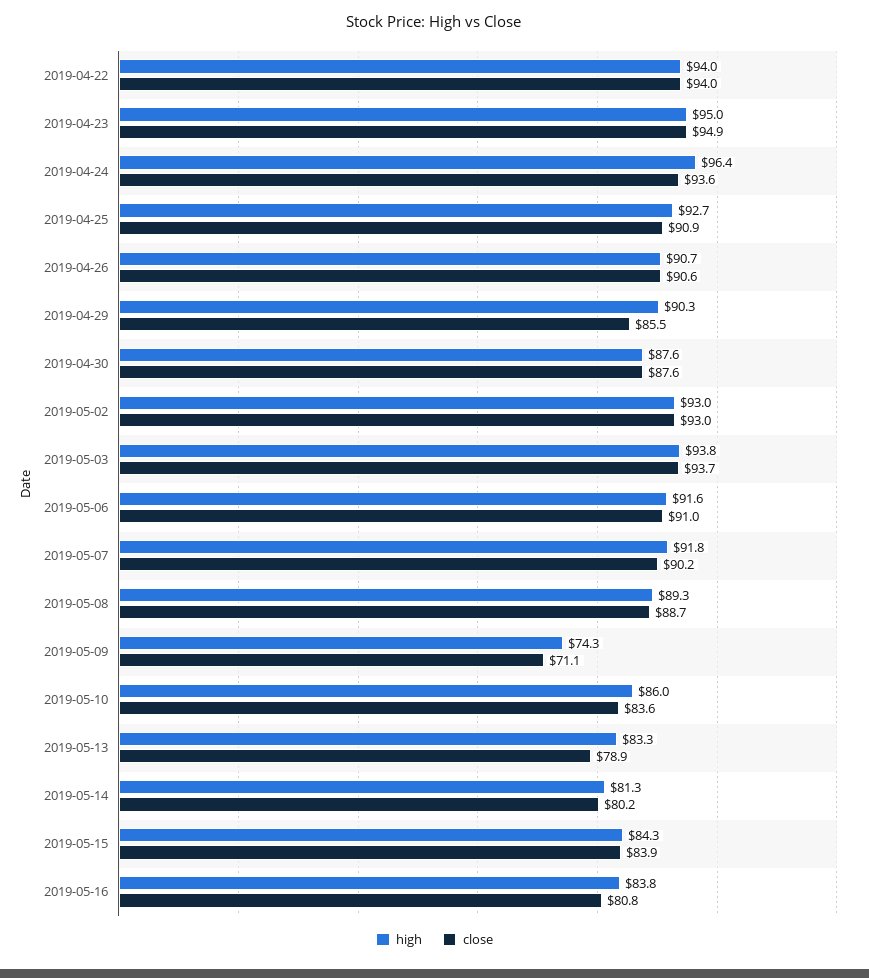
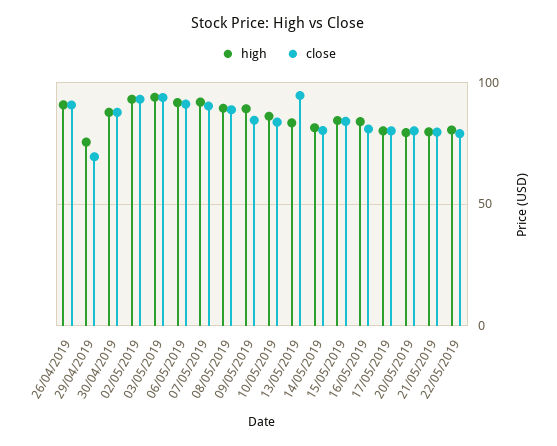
high, 2019-04-22: 94 -> none
close, 2019-04-22: 94 -> none
high, 2019-04-23: 95 -> none
close, 2019-04-23: 94.9 -> none
high, 2019-04-24: 96.4 -> none
close, 2019-04-24: 93.6 -> none
high, 2019-04-25: 92.7 -> none
close, 2019-04-25: 90.9 -> none
high, 2019-04-29: 90.3 -> 75
close, 2019-04-29: 85.5 -> 70
high, 2019-05-09: 74.3 -> 90
close, 2019-05-09: 71.1 -> 85
close, 2019-05-13: 78.9 -> 95
high, 17/05/2019: none -> 80
close, 17/05/2019: none -> 80
high, 20/05/2019: none -> 80
close, 20/05/2019: none -> 80
high, 21/05/2019: none -> 80
close, 21/05/2019: none -> 80
high, 22/05/2019: none -> 80
close, 22/05/2019: none -> 80

